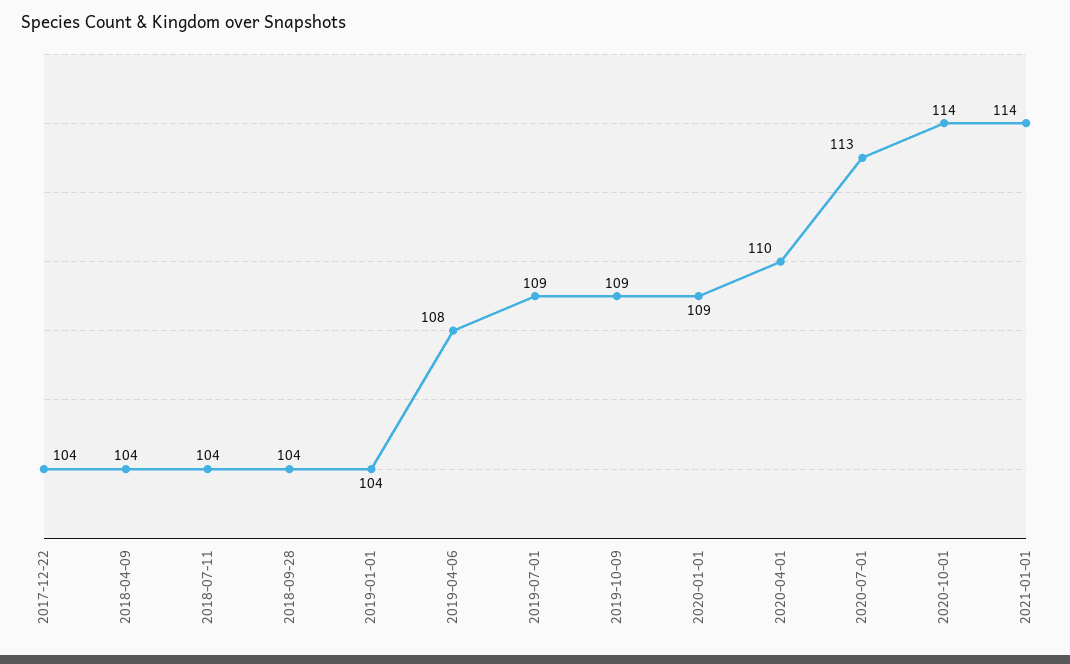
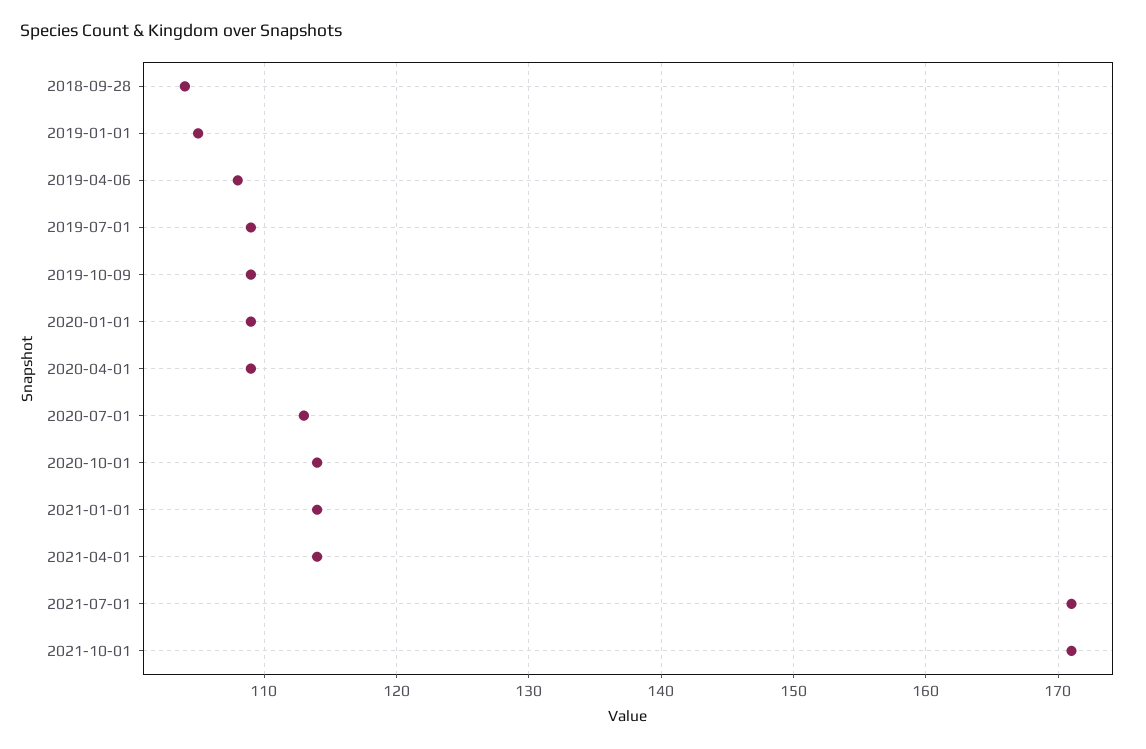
2017-12-22: 104 -> none
2018-04-09: 104 -> none
2018-07-11: 104 -> none
2019-01-01: 104 -> 105
2020-04-01: 110 -> 109
2021-04-01: none -> 114
2021-07-01: none -> 171
2021-10-01: none -> 171

